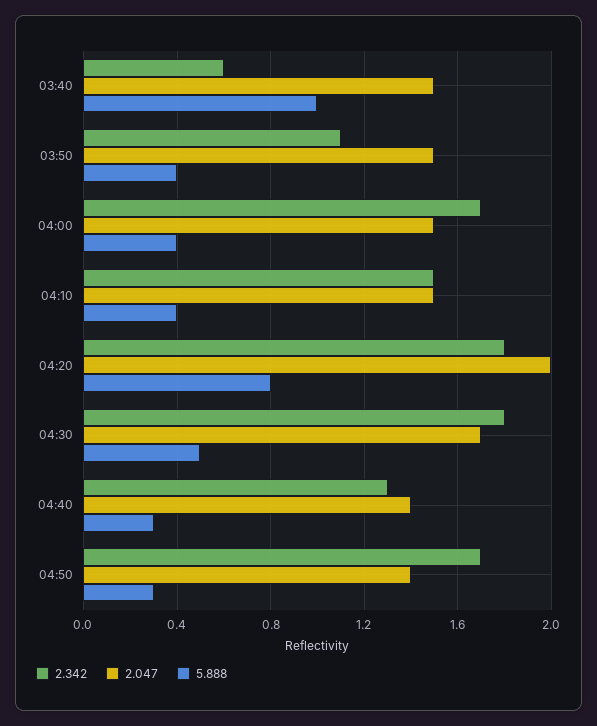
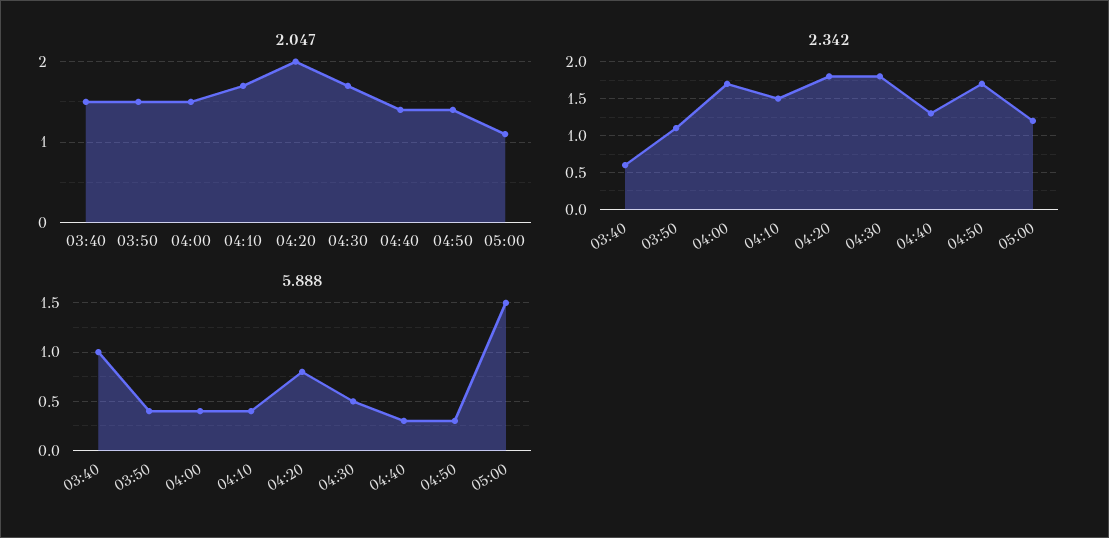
2.047, 04:10: 1.5 -> 1.7
2.047, 05:00: none -> 1.1
2.342, 05:00: none -> 1.2
5.888, 05:00: none -> 1.5

